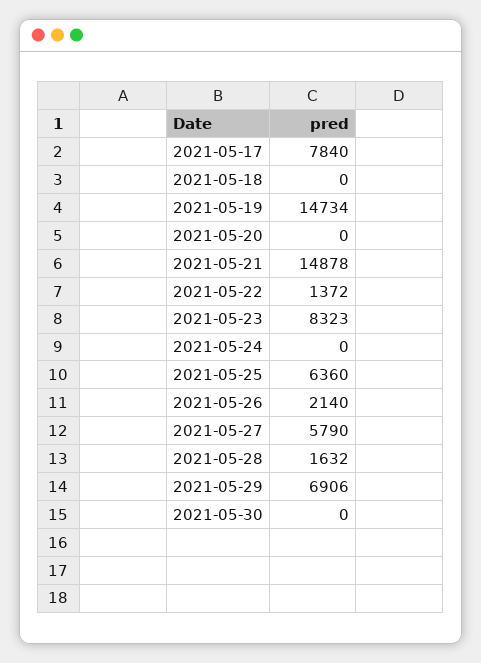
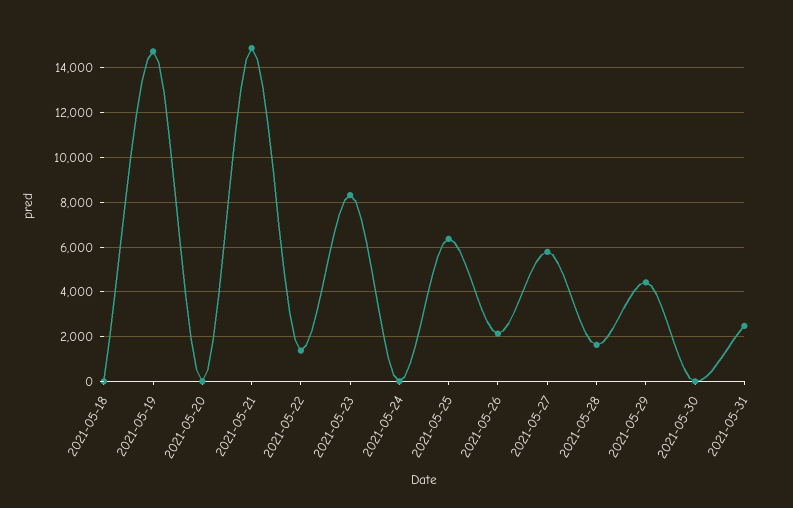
2021-05-17: 7840 -> none
2021-05-29: 6906 -> 4500
2021-05-31: none -> 2500

